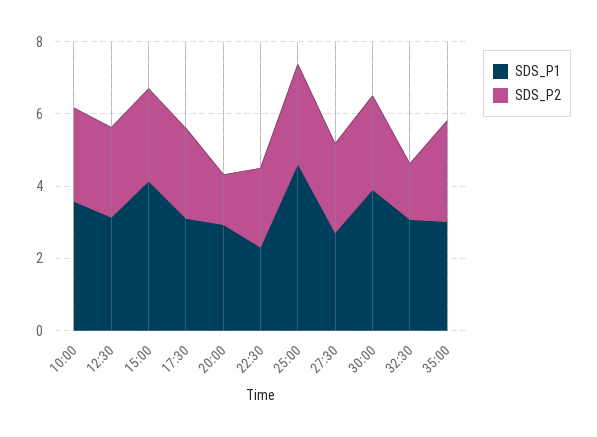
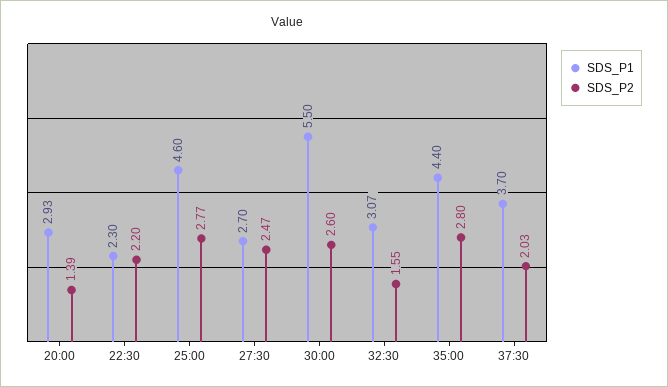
SDS_P1, 10:00: 3.5 -> none
SDS_P2, 10:00: 2.5 -> none
SDS_P1, 12:30: 3 -> none
SDS_P2, 12:30: 2.5 -> none
SDS_P1, 15:00: 4 -> none
SDS_P2, 15:00: 2.5 -> none
SDS_P1, 17:30: 3 -> none
SDS_P2, 17:30: 2.5 -> none
SDS_P1, 30:00: 4 -> 5.5
SDS_P1, 35:00: 3 -> 4.4
SDS_P1, 37:30: none -> 3.7
SDS_P2, 37:30: none -> 2.03

